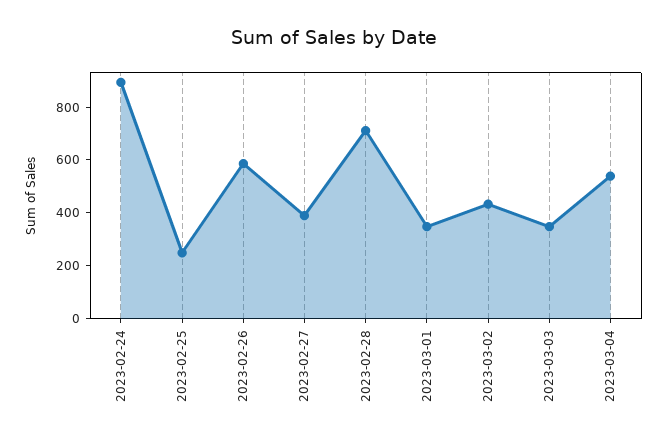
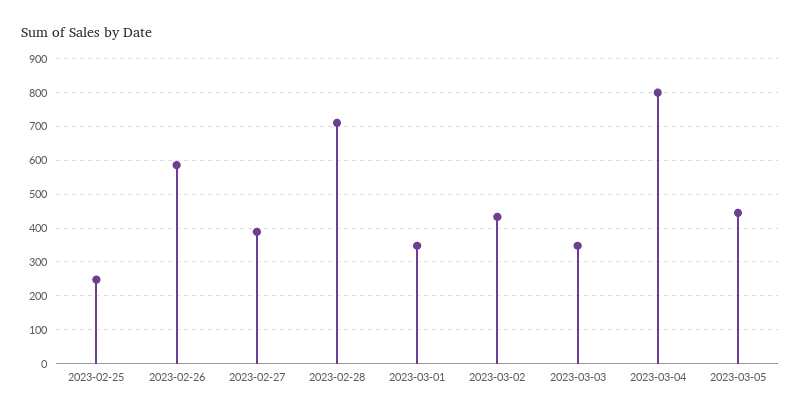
2023-02-24: 900 -> none
2023-03-04: 550 -> 800
2023-03-05: none -> 440

